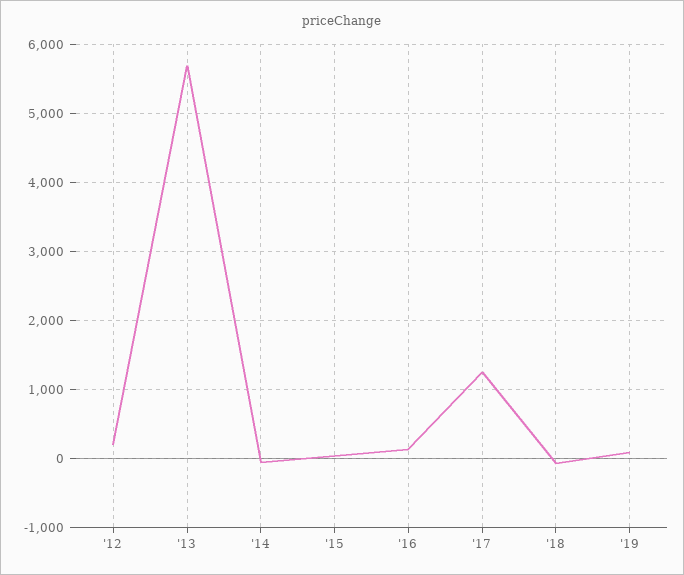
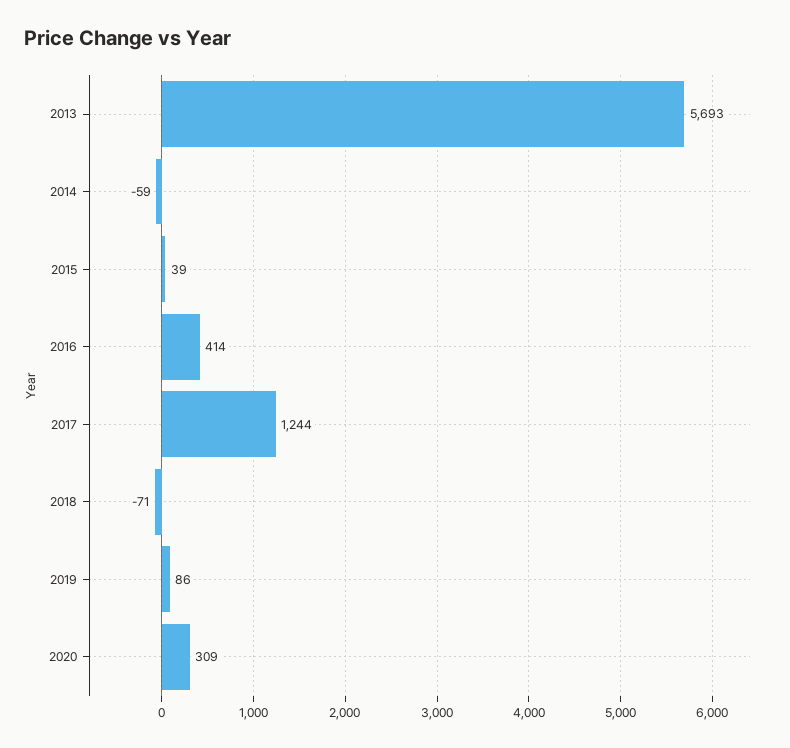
'12: 200 -> none
'16: 100 -> 414
2020: none -> 309

